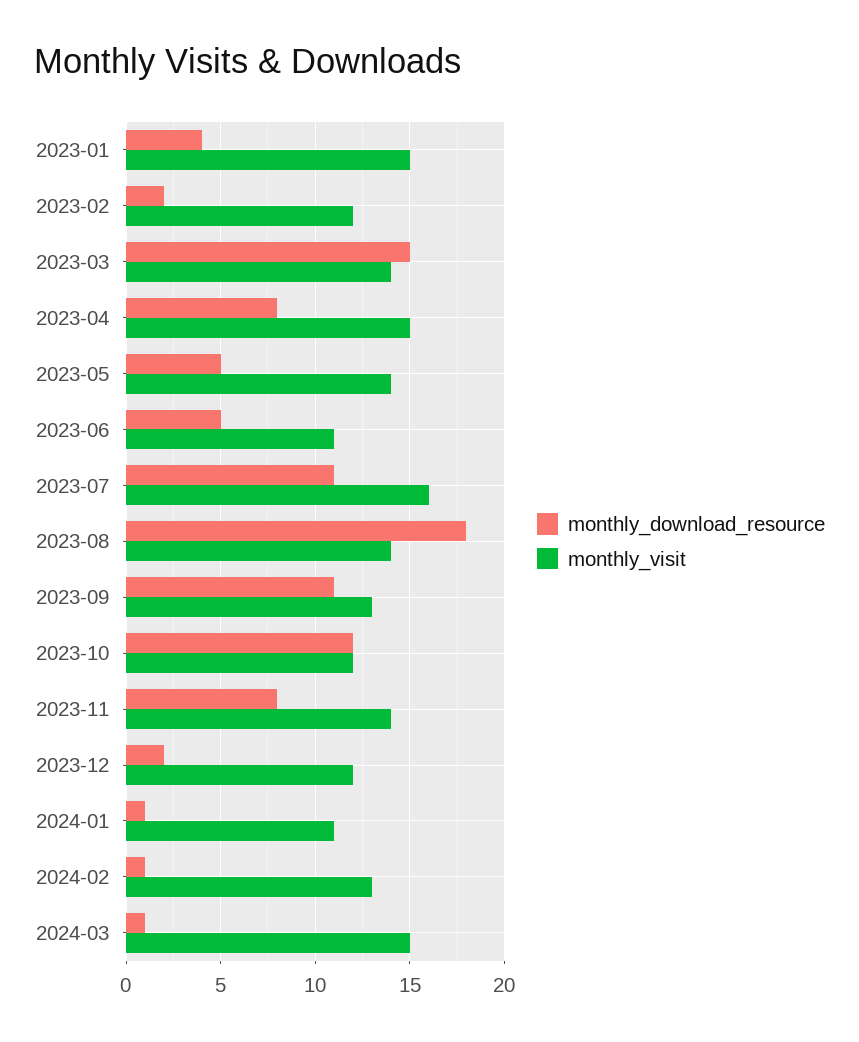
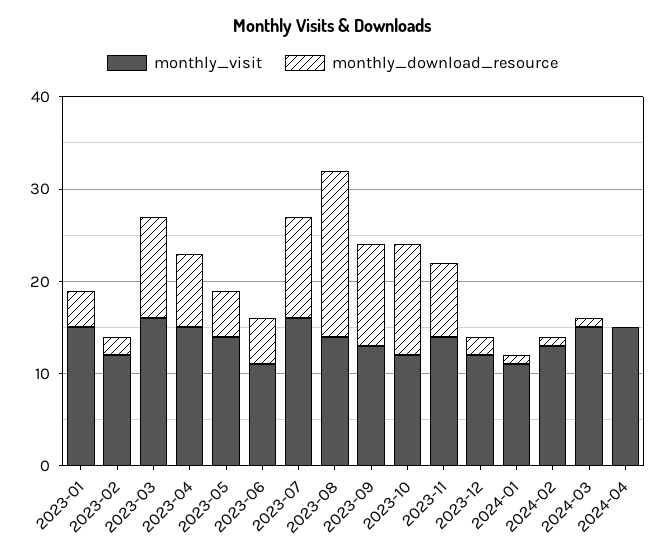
monthly_download_resource, 2023-03: 15 -> 11
monthly_visit, 2023-03: 14 -> 16
monthly_visit, 2024-04: none -> 15
monthly_download_resource, 2024-04: none -> 0

